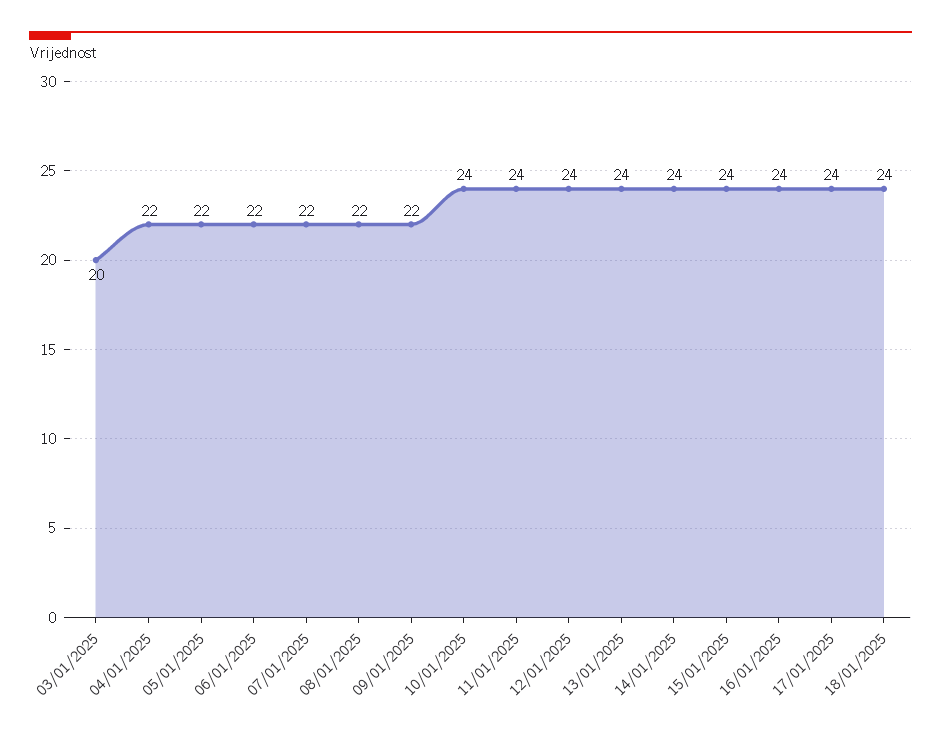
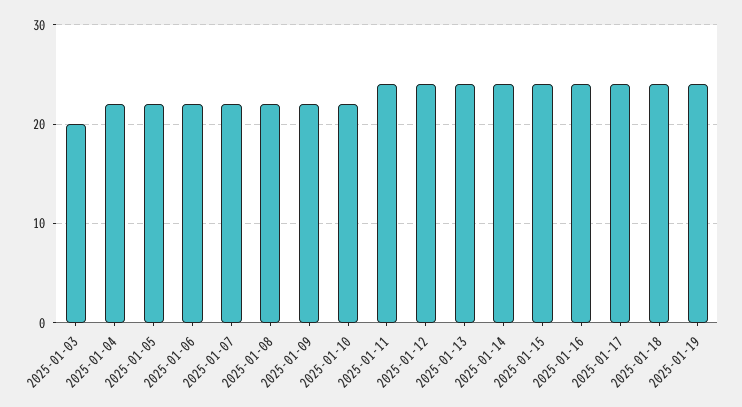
10/01/2025: 24 -> 22
2025-01-19: none -> 24

